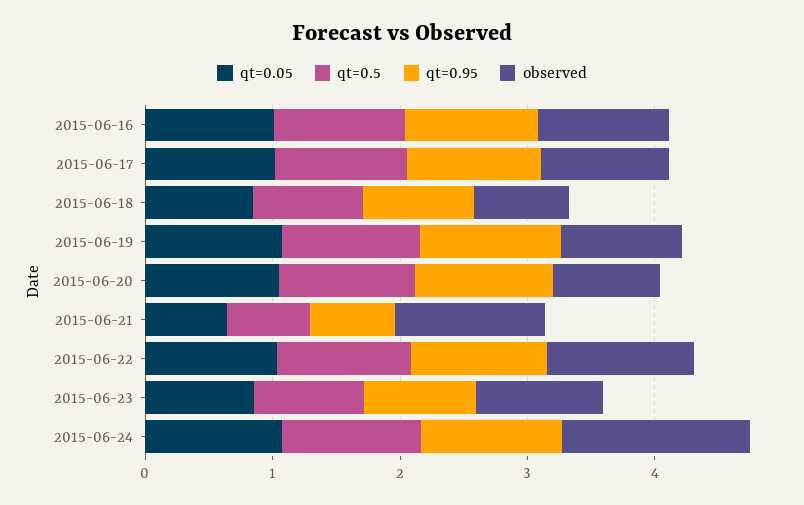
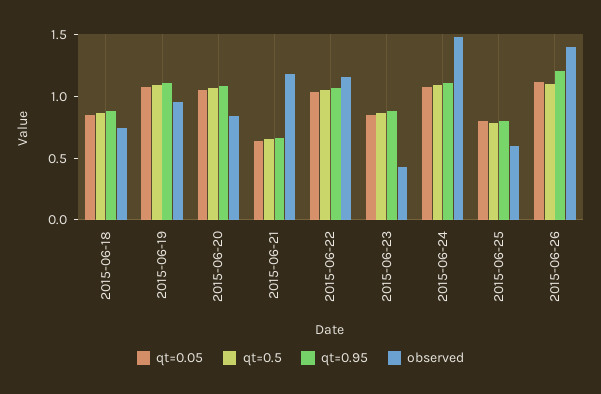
qt=0.05, 2015-06-16: 1 -> none
qt=0.5, 2015-06-16: 1 -> none
qt=0.95, 2015-06-16: 1 -> none
observed, 2015-06-16: 1 -> none
qt=0.05, 2015-06-17: 1 -> none
qt=0.5, 2015-06-17: 1 -> none
qt=0.95, 2015-06-17: 1 -> none
observed, 2015-06-17: 1 -> none
observed, 2015-06-23: 1 -> 0.4
qt=0.05, 2015-06-25: none -> 0.8
qt=0.5, 2015-06-25: none -> 0.8
qt=0.95, 2015-06-25: none -> 0.8
observed, 2015-06-25: none -> 0.6
qt=0.05, 2015-06-26: none -> 1.1
qt=0.5, 2015-06-26: none -> 1.1
qt=0.95, 2015-06-26: none -> 1.2
observed, 2015-06-26: none -> 1.4

